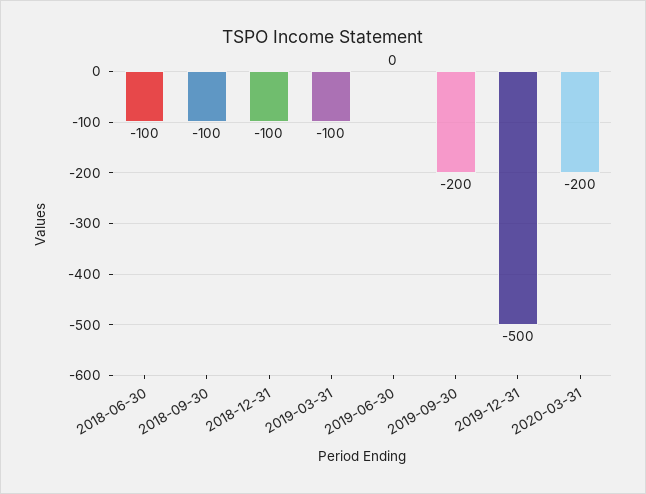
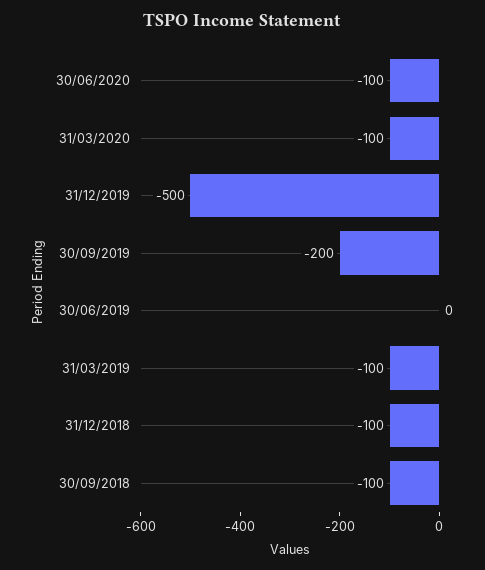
2018-06-30: -100 -> none
2020-03-31: -200 -> -100
30/06/2020: none -> -100

